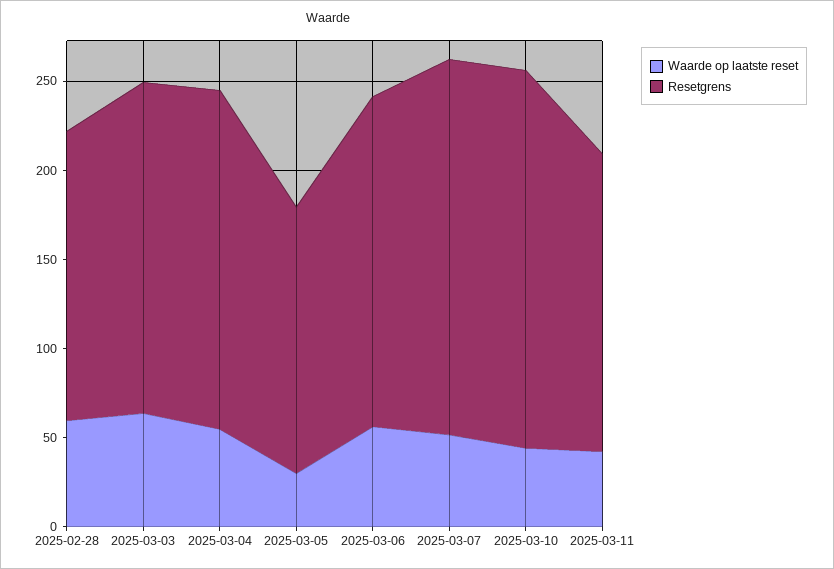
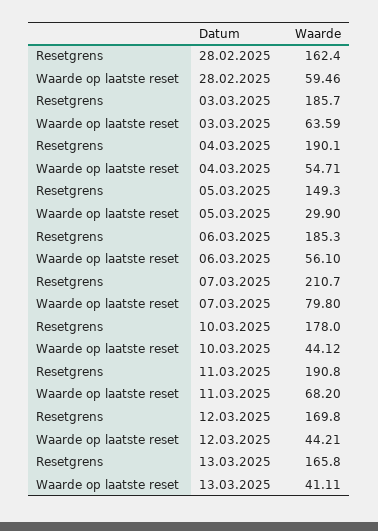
Waarde op laatste reset, 2025-03-07: 50 -> 79.8
Resetgrens, 2025-03-10: 210 -> 178
Waarde op laatste reset, 2025-03-11: 40 -> 68.2
Resetgrens, 2025-03-11: 170 -> 190.8
Resetgrens, 12.03.2025: none -> 169.8
Waarde op laatste reset, 12.03.2025: none -> 44.21
Resetgrens, 13.03.2025: none -> 165.8
Waarde op laatste reset, 13.03.2025: none -> 41.11

